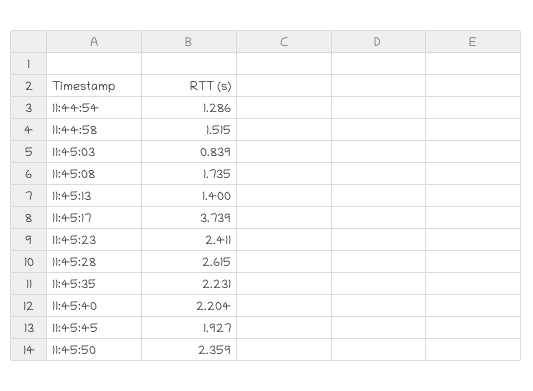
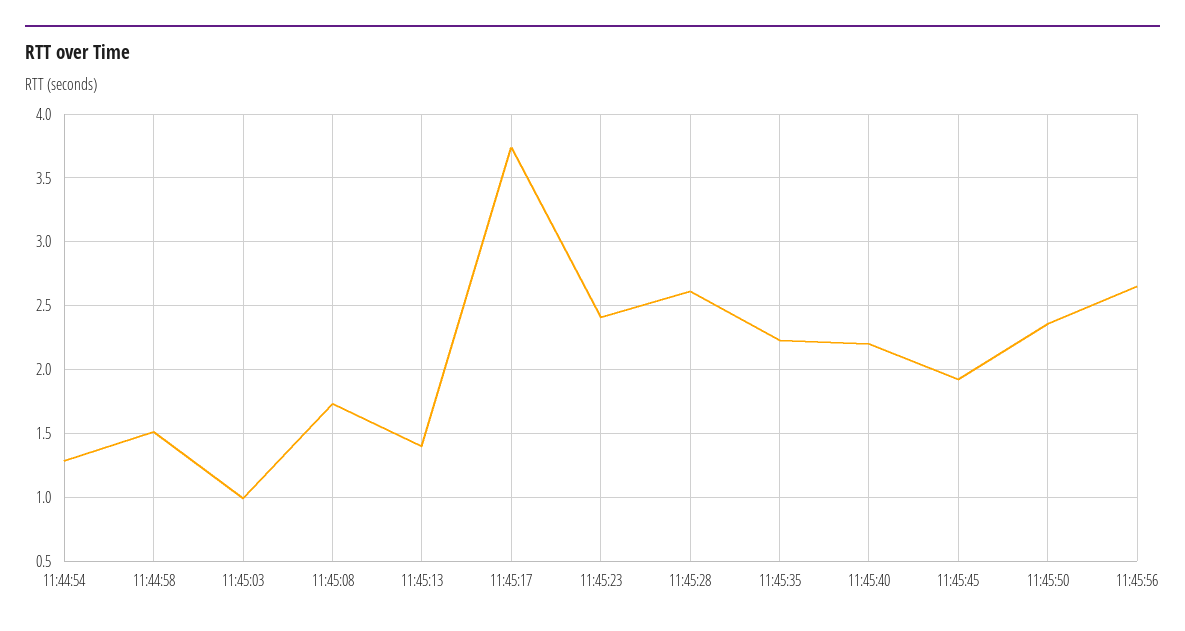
11:45:03: 0.839 -> 1
11:45:56: none -> 2.65

